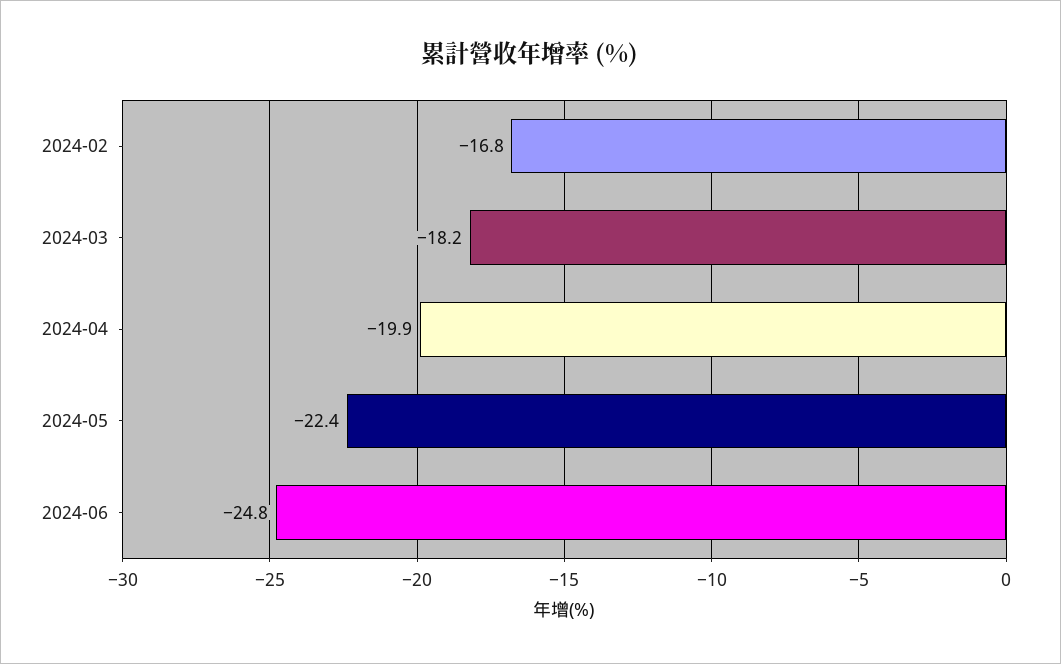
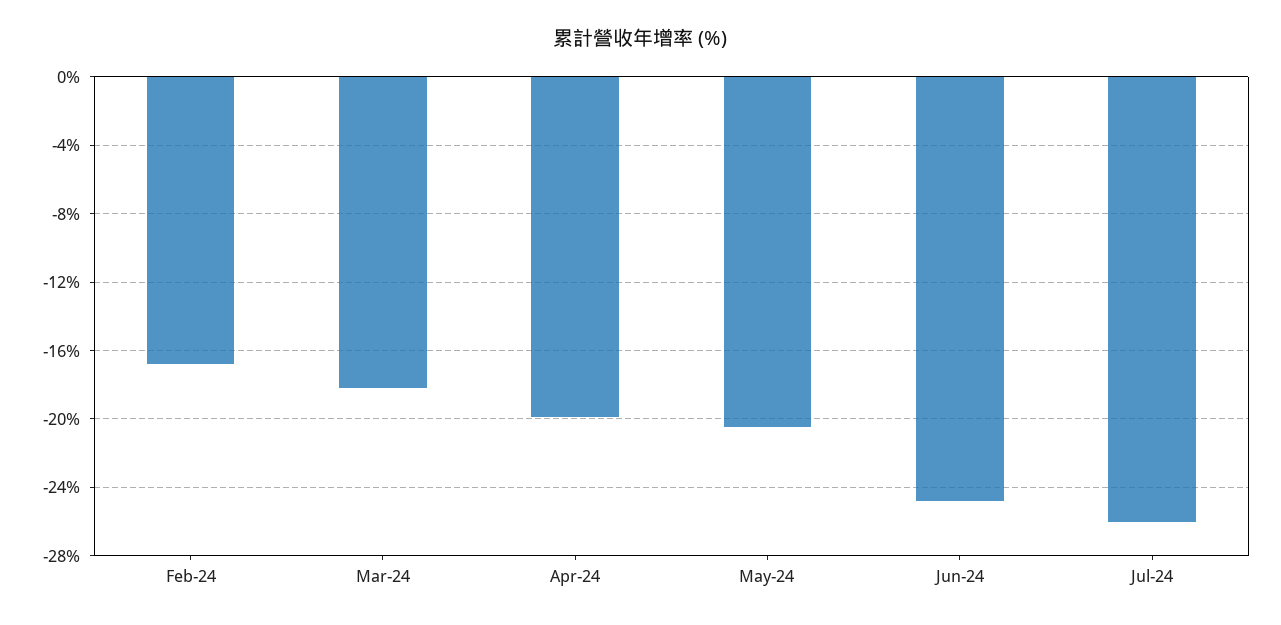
2024-05: -22.4 -> -20.5
Jul-24: none -> -26

